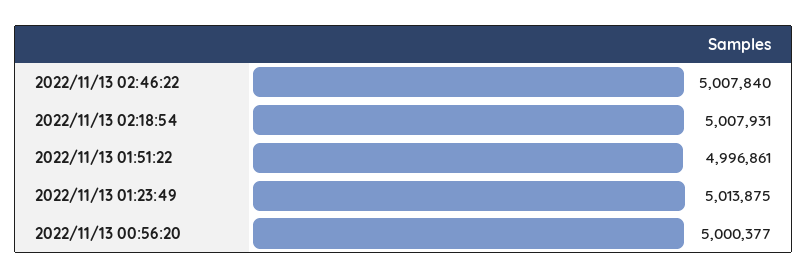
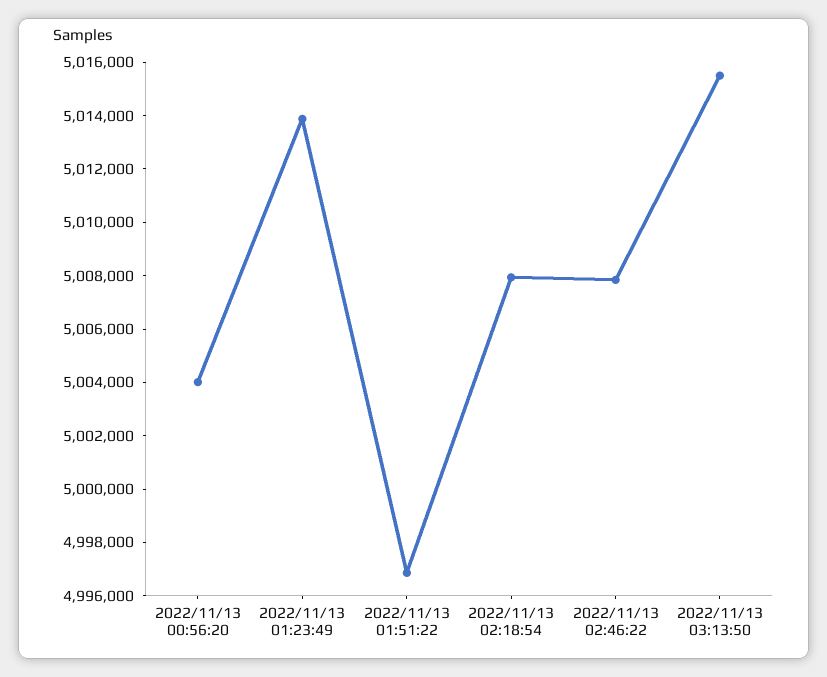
2022/11/13 00:56:20: 5000377 -> 5004000
2022/11/13 03:13:50: none -> 5015500

